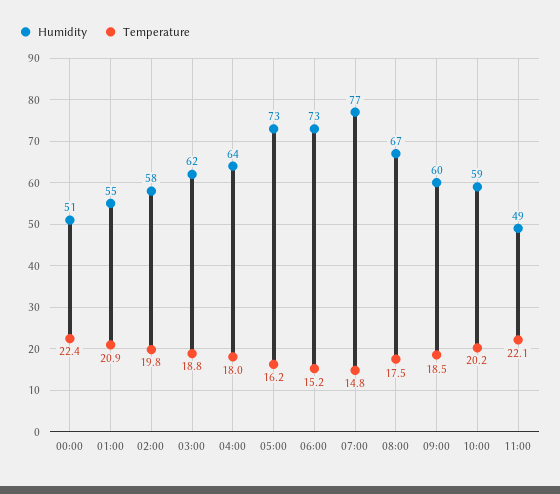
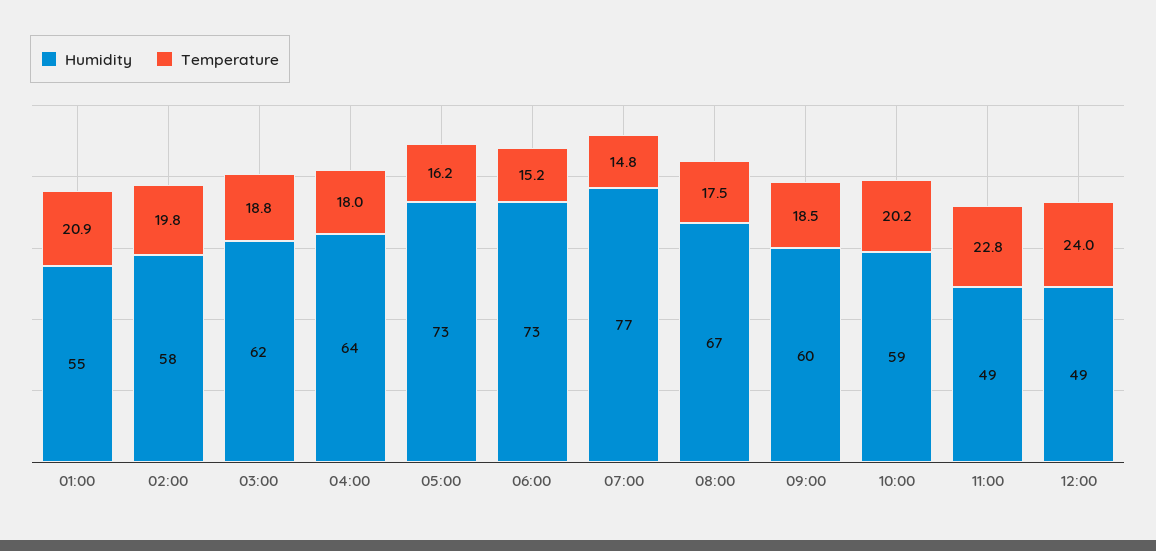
Humidity, 00:00: 51 -> none
Temperature, 00:00: 22.4 -> none
Temperature, 11:00: 22.1 -> 22.8
Humidity, 12:00: none -> 49
Temperature, 12:00: none -> 24

